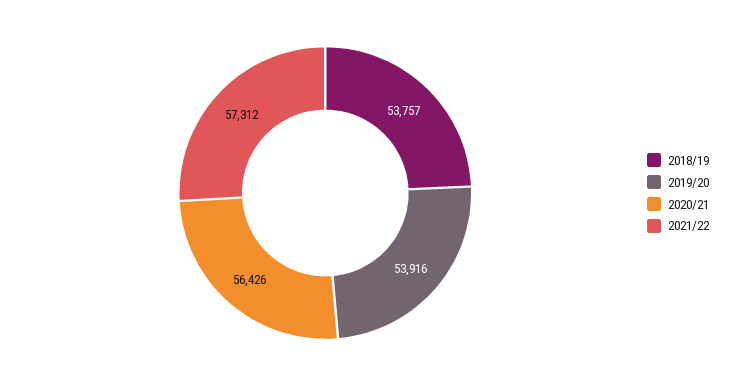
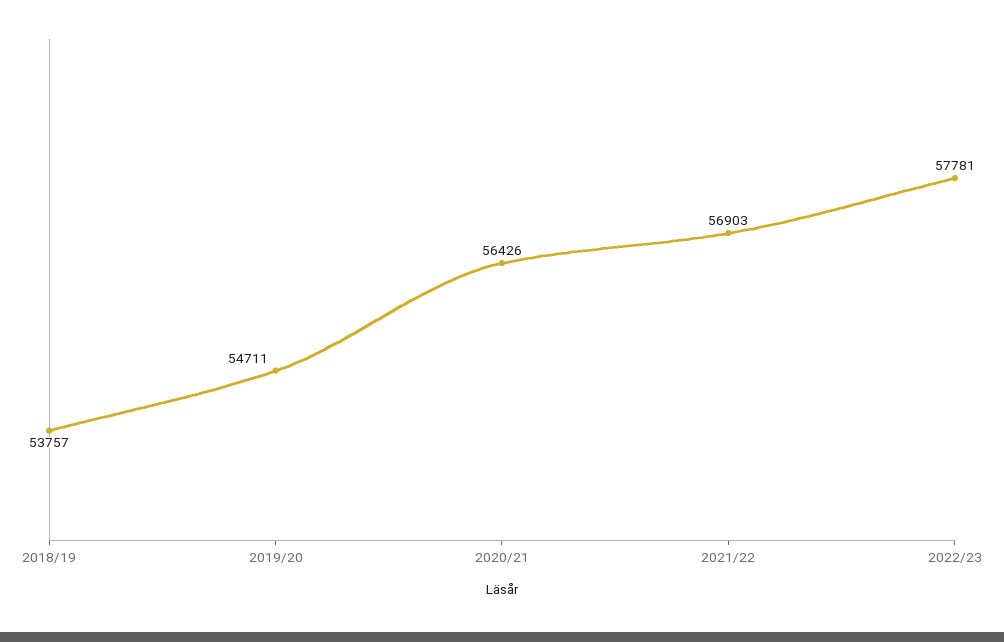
2019/20: 53916 -> 54711
2021/22: 57312 -> 56903
2022/23: none -> 57781

